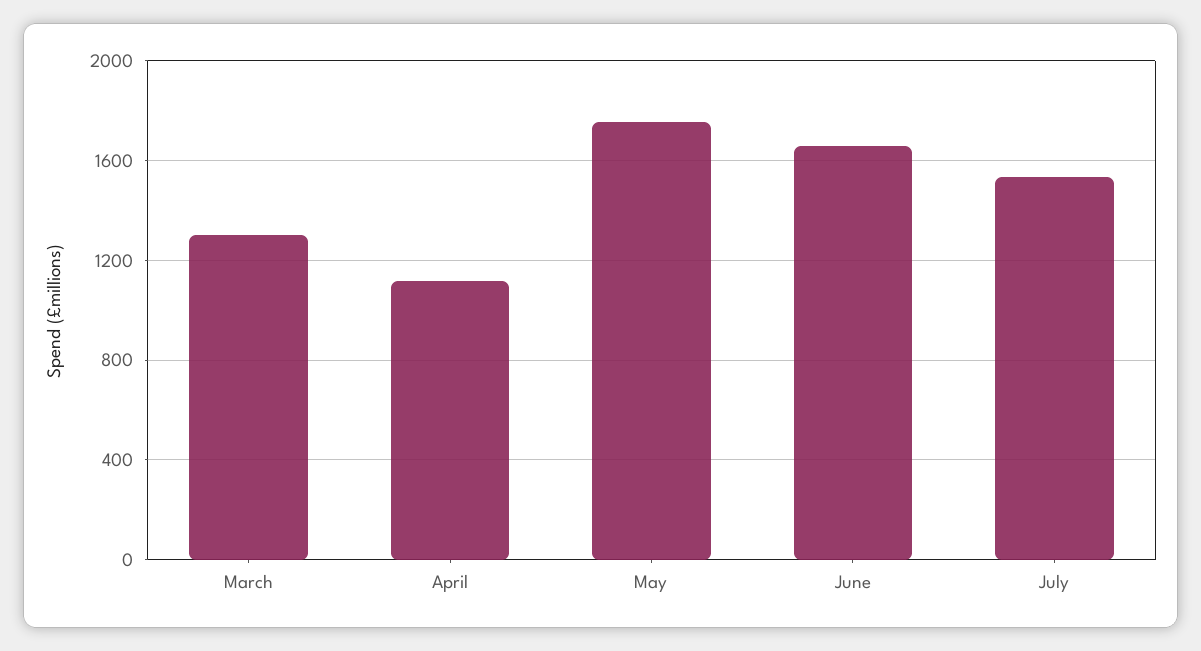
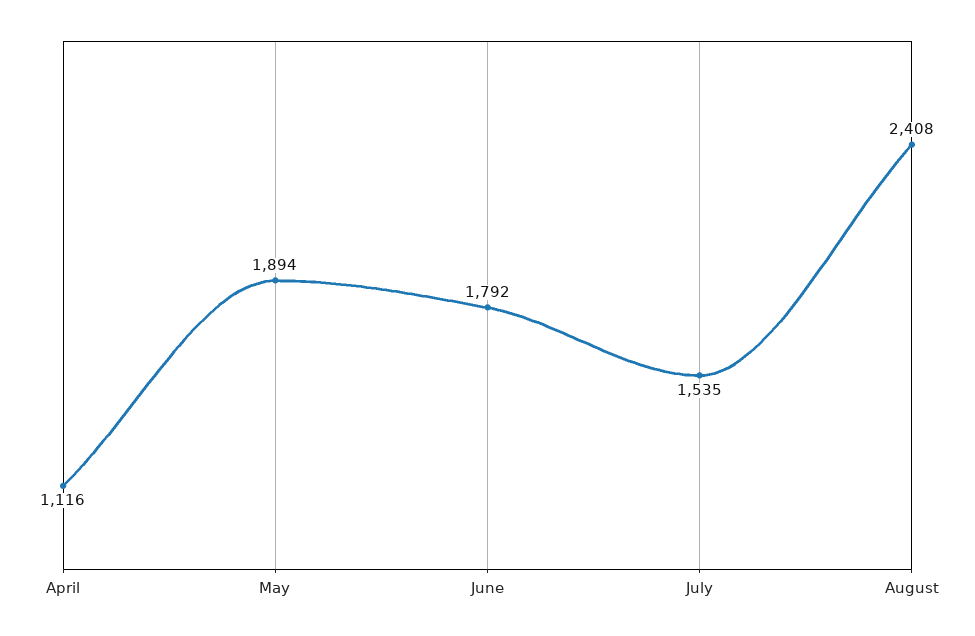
March: 1300 -> none
May: 1750 -> 1894
June: 1650 -> 1792
August: none -> 2408

